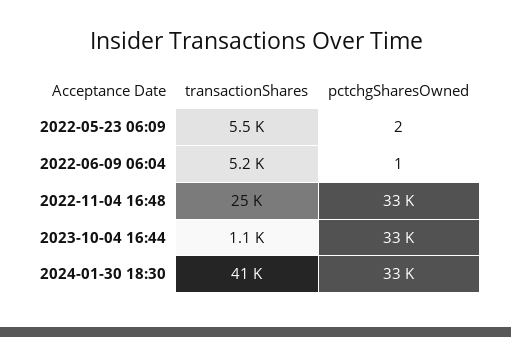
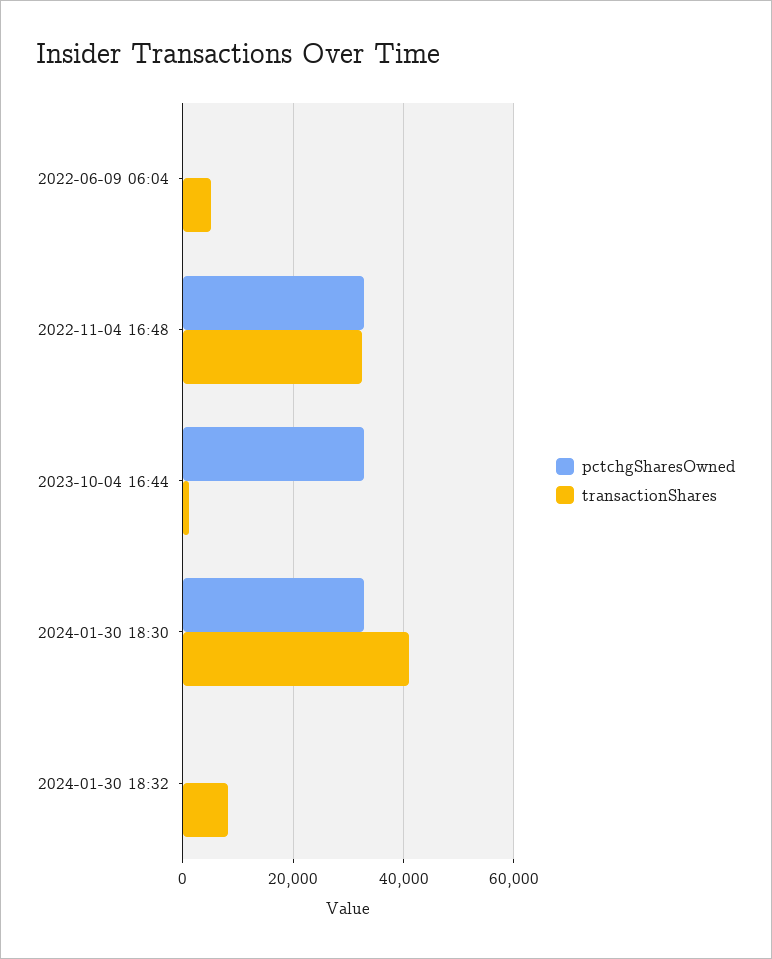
transactionShares, 2022-05-23 06:09: 5500 -> none
pctchgSharesOwned, 2022-05-23 06:09: 2 -> none
transactionShares, 2022-11-04 16:48: 25000 -> 32000
pctchgSharesOwned, 2024-01-30 18:32: none -> 0
transactionShares, 2024-01-30 18:32: none -> 8000

